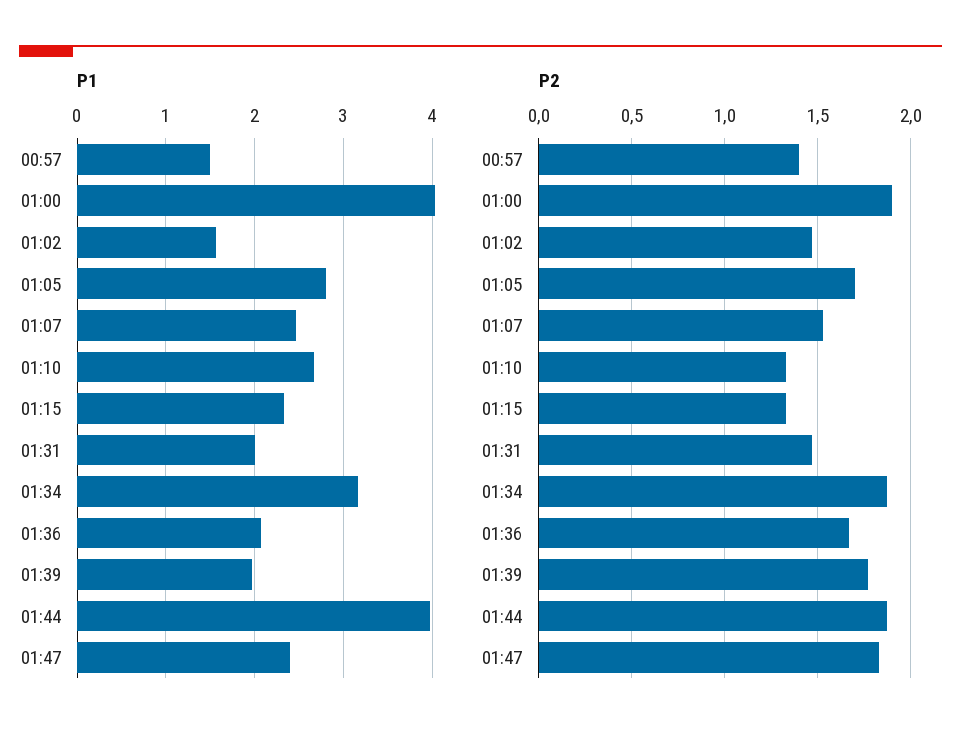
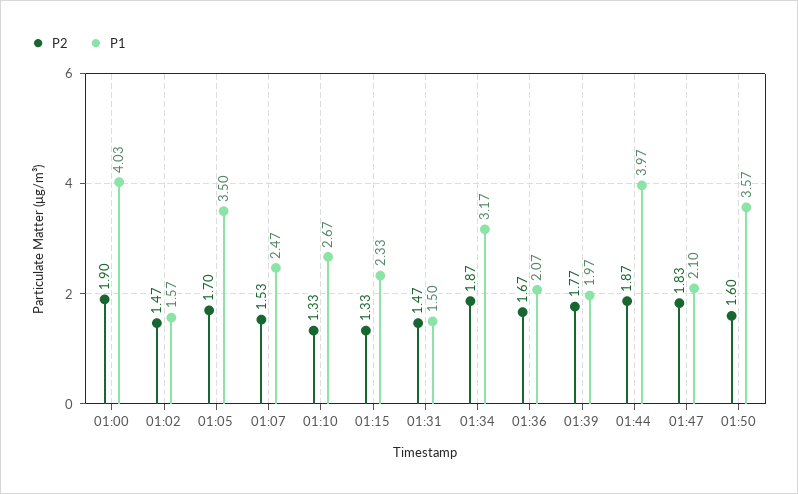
P1, 00:57: 1.5 -> none
P1, 01:05: 2.8 -> 3.5
P1, 01:31: 2 -> 1.5
P1, 01:47: 2.4 -> 2.1
P2, 00:57: 1.4 -> none
P2, 01:50: none -> 1.6
P1, 01:50: none -> 3.57

